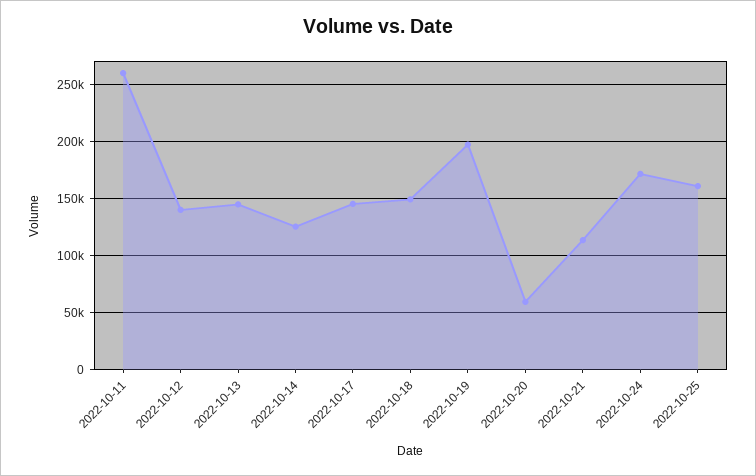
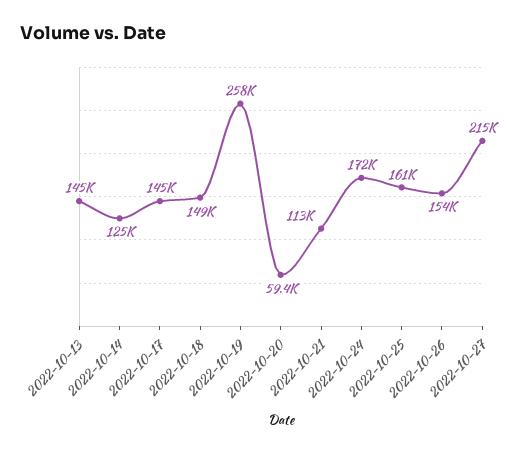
2022-10-11: 260000 -> none
2022-10-12: 140000 -> none
2022-10-19: 200000 -> 258000
2022-10-26: none -> 154000
2022-10-27: none -> 215000

